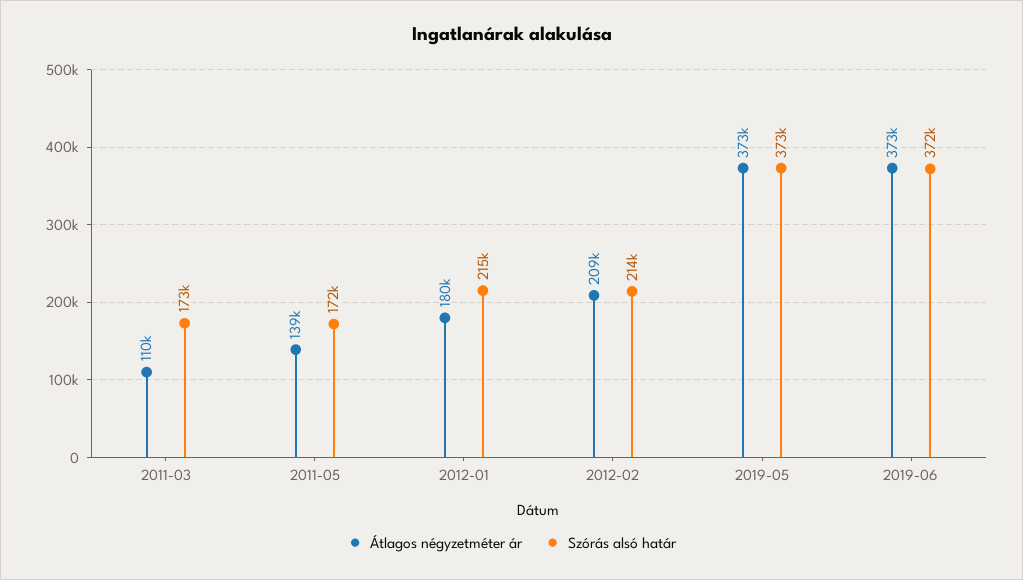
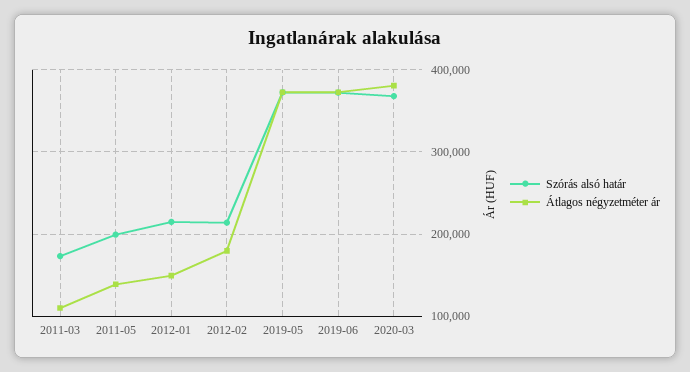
Szórás alsó határ, 2011-05: 172000 -> 200000
Átlagos négyzetméter ár, 2012-01: 180000 -> 150000
Átlagos négyzetméter ár, 2012-02: 209000 -> 180000
Szórás alsó határ, 2020-03: none -> 370000
Átlagos négyzetméter ár, 2020-03: none -> 380000

